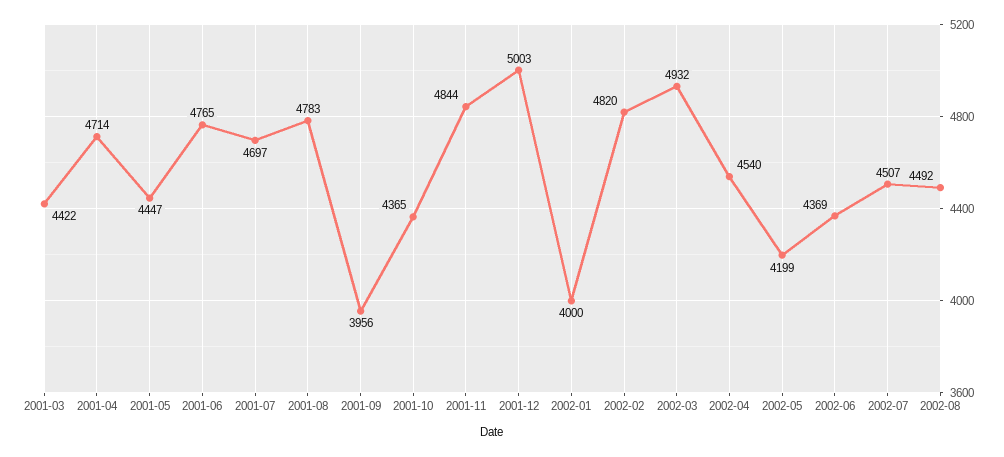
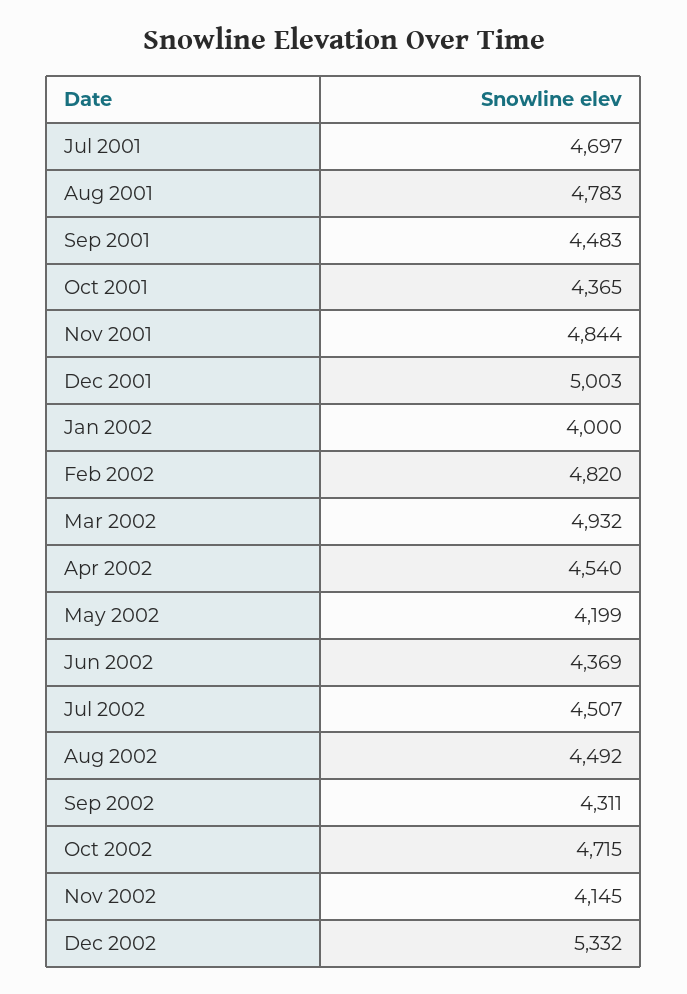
2001-03: 4422 -> none
2001-04: 4714 -> none
2001-05: 4447 -> none
2001-06: 4765 -> none
2001-09: 3956 -> 4483
Sep 2002: none -> 4311
Oct 2002: none -> 4715
Nov 2002: none -> 4145
Dec 2002: none -> 5332

